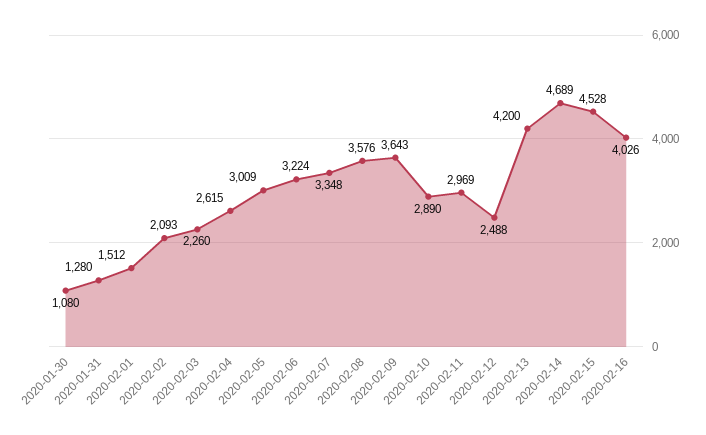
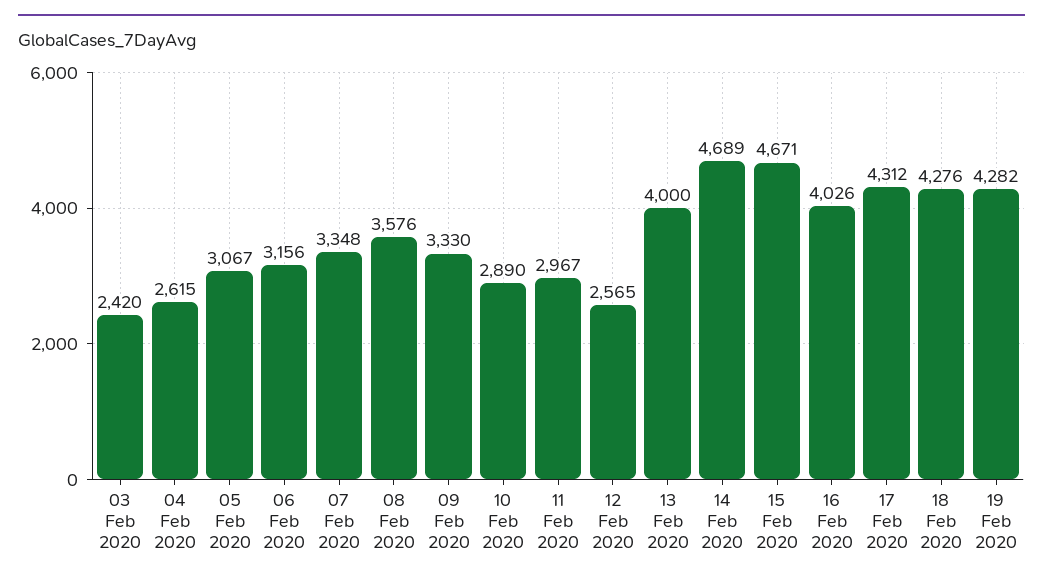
2020-01-30: 1080 -> none
2020-01-31: 1280 -> none
2020-02-01: 1512 -> none
2020-02-02: 2093 -> none
2020-02-03: 2260 -> 2420
2020-02-05: 3009 -> 3067
2020-02-06: 3224 -> 3156
2020-02-09: 3643 -> 3330
2020-02-11: 2969 -> 2967
2020-02-12: 2488 -> 2565
2020-02-13: 4200 -> 4000
2020-02-15: 4528 -> 4671
17 Feb 2020: none -> 4312
18 Feb 2020: none -> 4276
19 Feb 2020: none -> 4282

